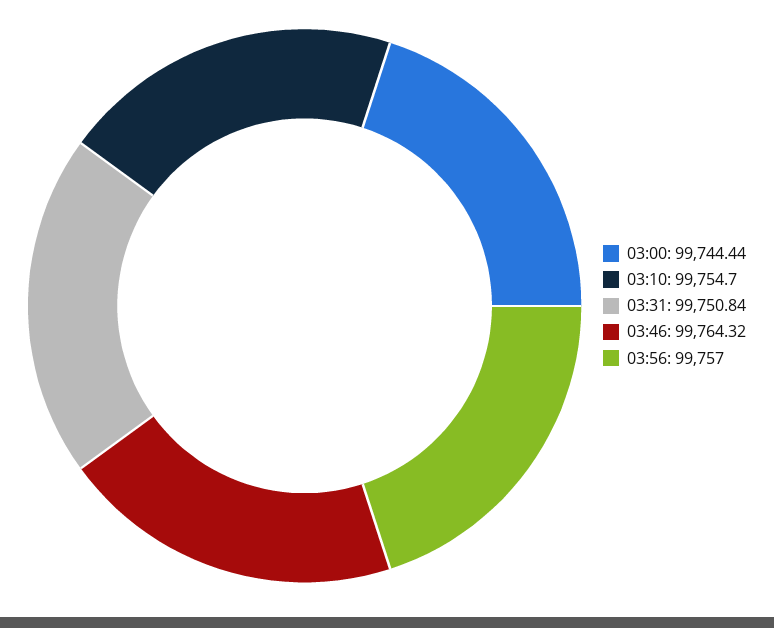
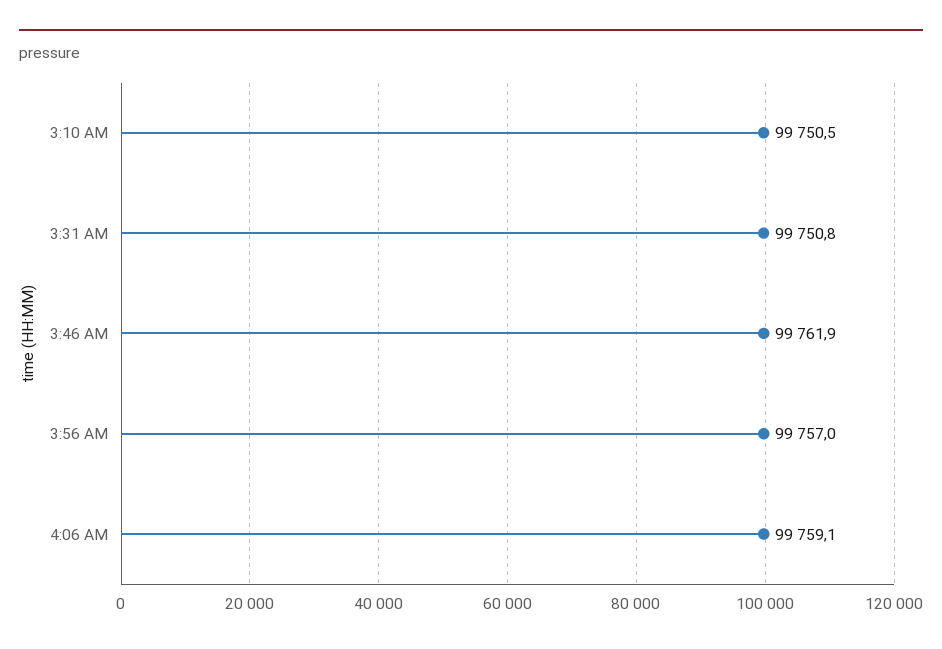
03:00: 99744.44 -> none
03:10: 99754.7 -> 99750.5
03:46: 99764.32 -> 99761.9
4:06 AM: none -> 99759.1

